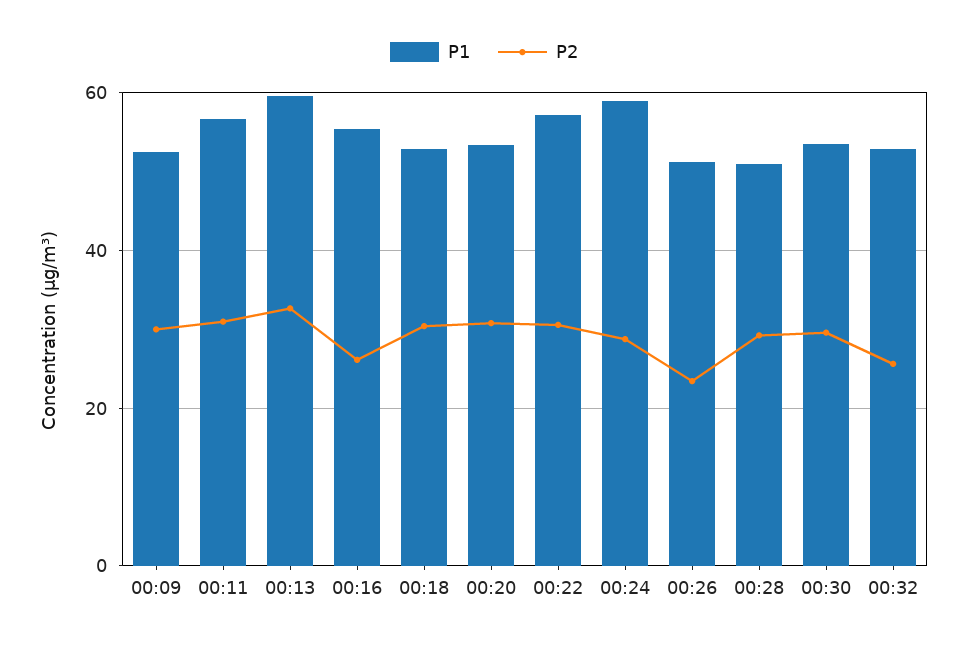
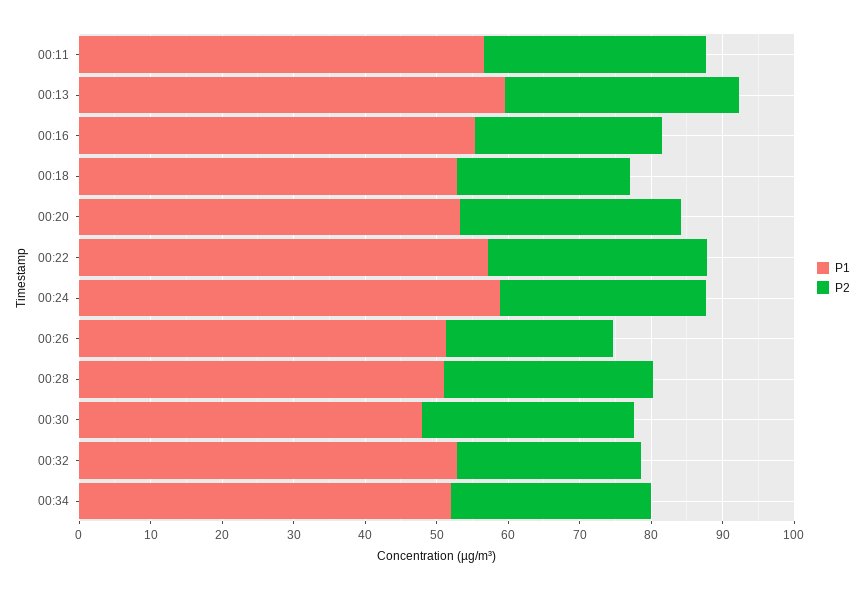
P1, 00:09: 52 -> none
P2, 00:09: 30 -> none
P2, 00:18: 30 -> 24
P1, 00:30: 54 -> 48
P1, 00:34: none -> 52
P2, 00:34: none -> 28

